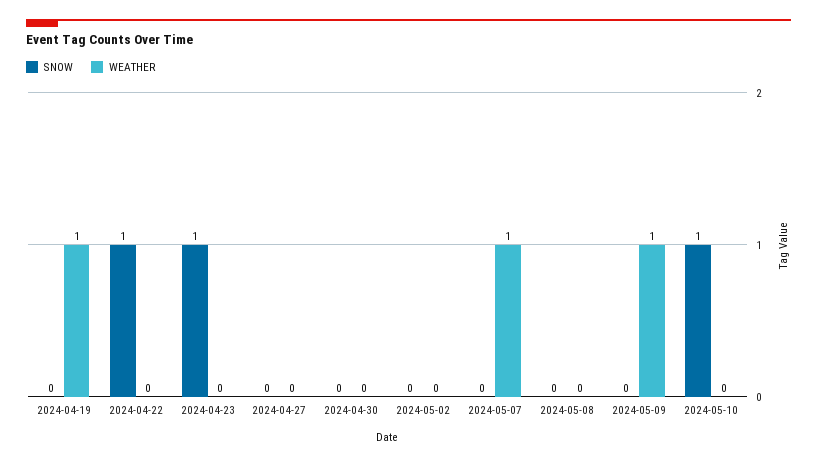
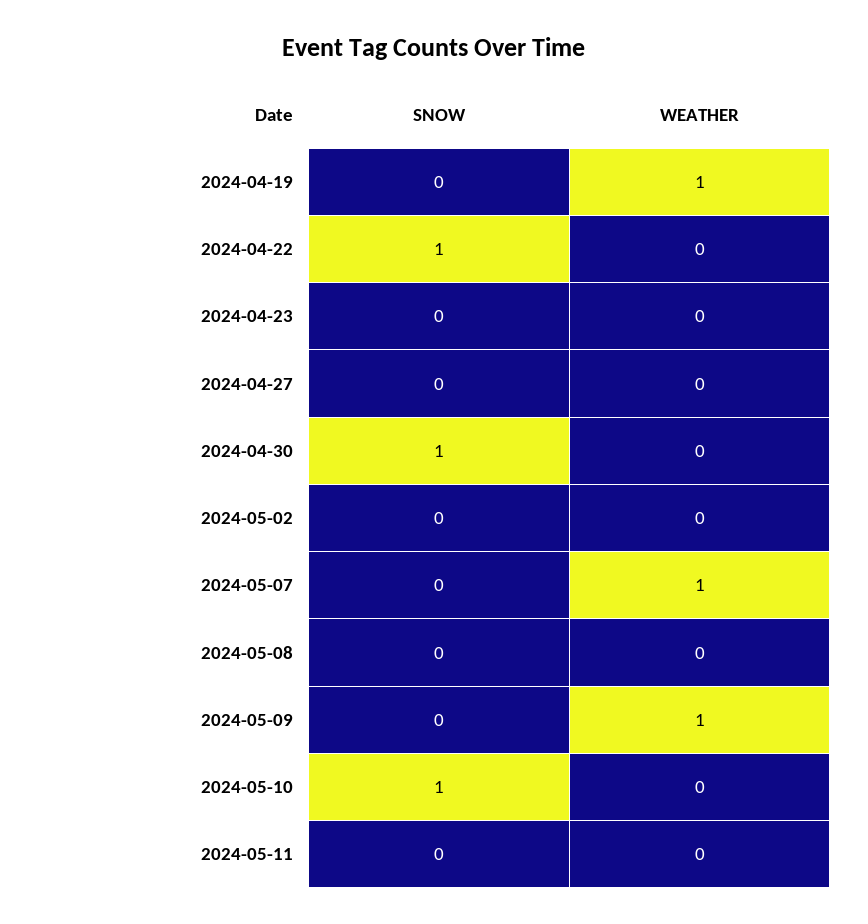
SNOW, 2024-04-23: 1 -> 0
SNOW, 2024-04-30: 0 -> 1
SNOW, 2024-05-11: none -> 0
WEATHER, 2024-05-11: none -> 0

